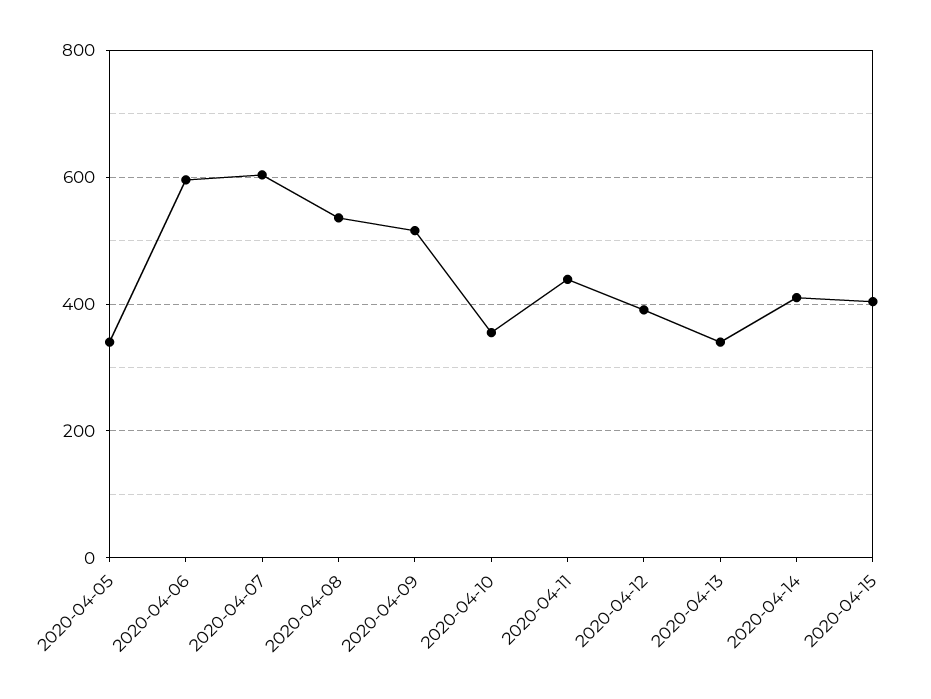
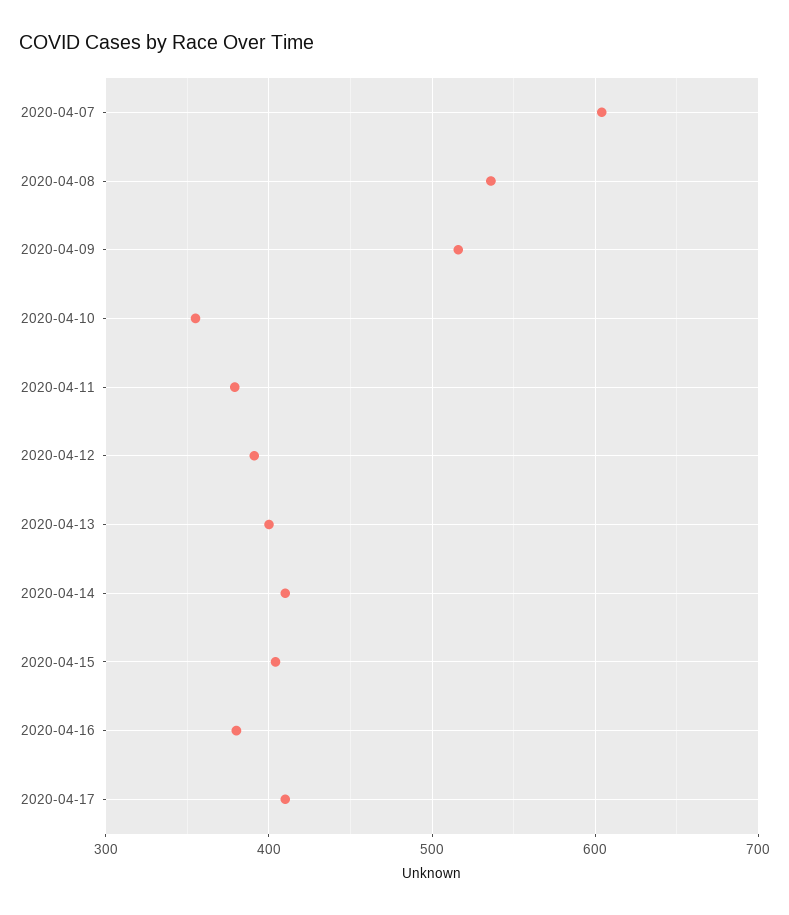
2020-04-05: 340 -> none
2020-04-06: 600 -> none
2020-04-11: 440 -> 380
2020-04-13: 340 -> 400
2020-04-16: none -> 380
2020-04-17: none -> 410

